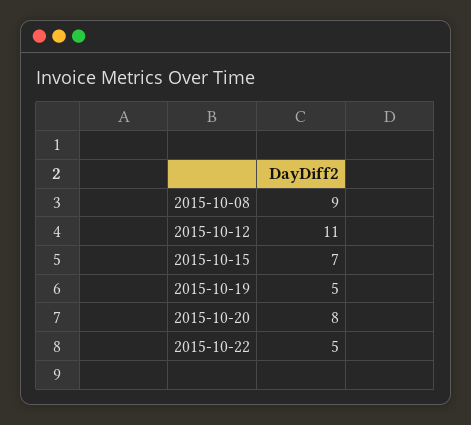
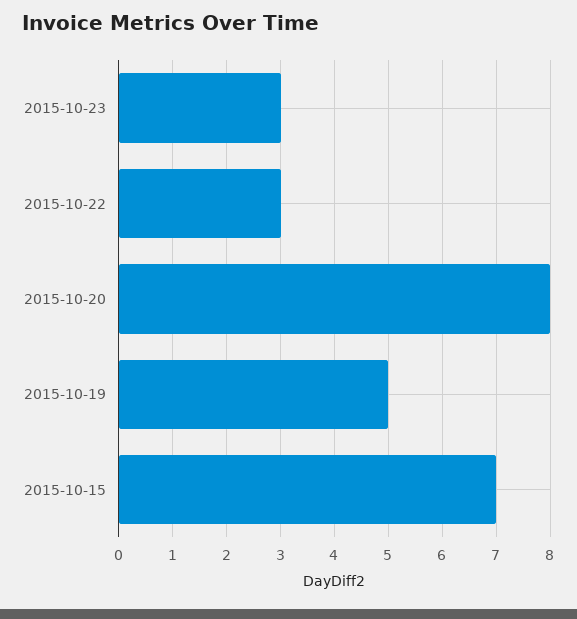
2015-10-08: 9 -> none
2015-10-12: 11 -> none
2015-10-22: 5 -> 3
2015-10-23: none -> 3

